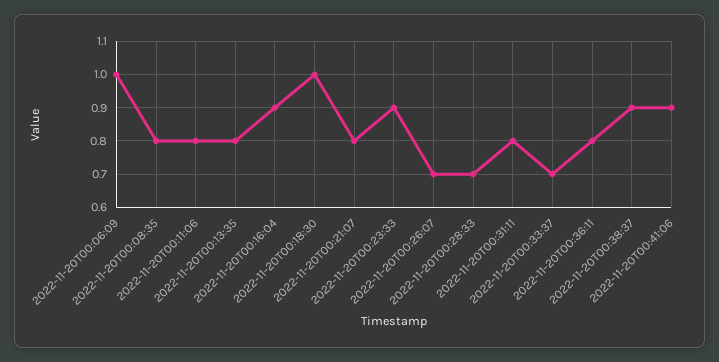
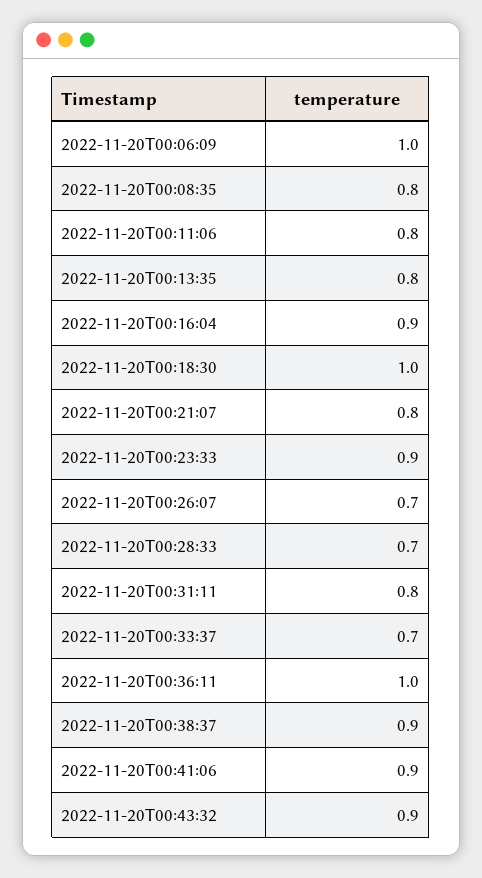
2022-11-20T00:36:11: 0.8 -> 1
2022-11-20T00:43:32: none -> 0.9

